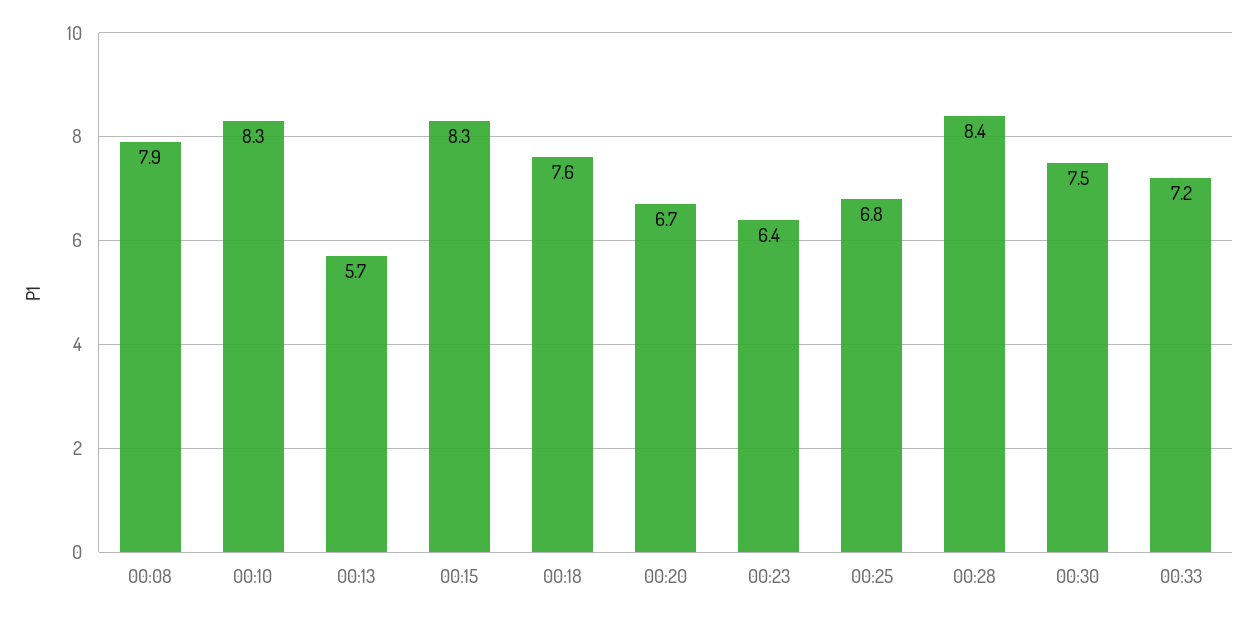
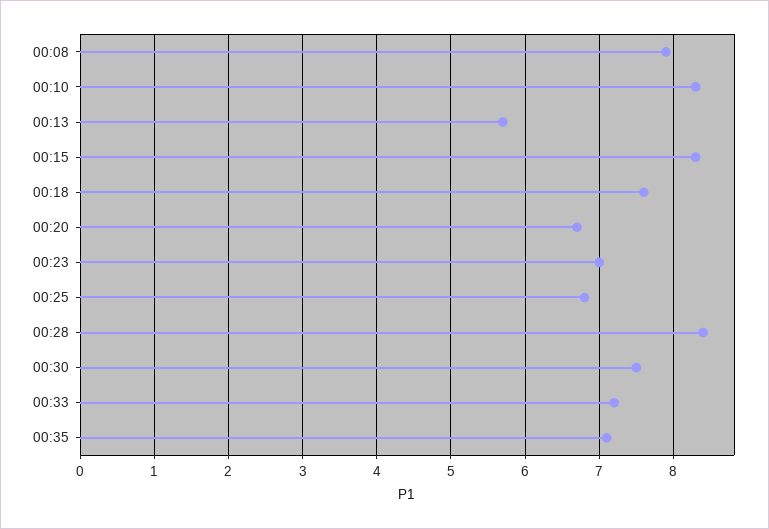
00:23: 6.4 -> 7
00:35: none -> 7.1

